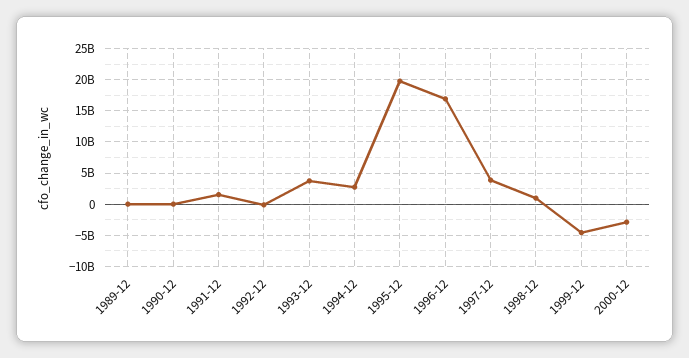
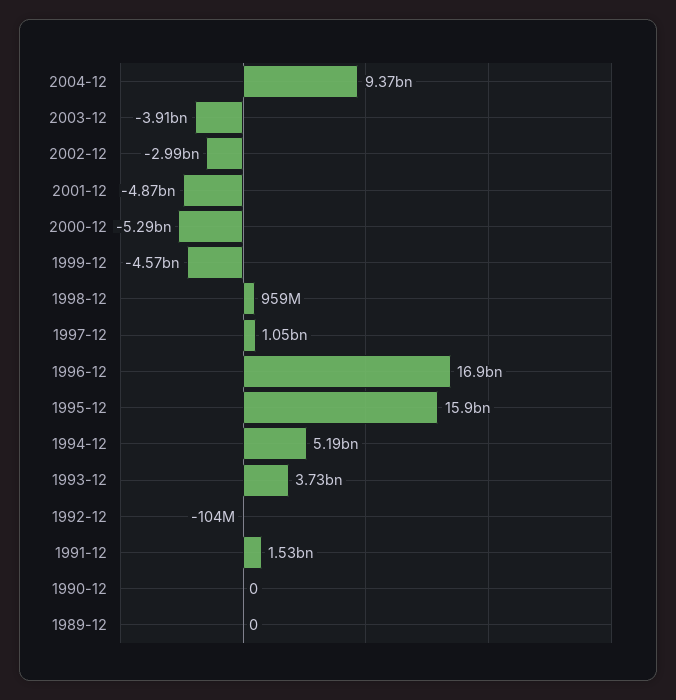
1994-12: 3000000000 -> 5190000000
1995-12: 20000000000 -> 15900000000
1997-12: 4000000000 -> 1050000000
2000-12: -3000000000 -> -5290000000
2004-12: none -> 9370000000
2003-12: none -> -3910000000
2002-12: none -> -2990000000
2001-12: none -> -4870000000

